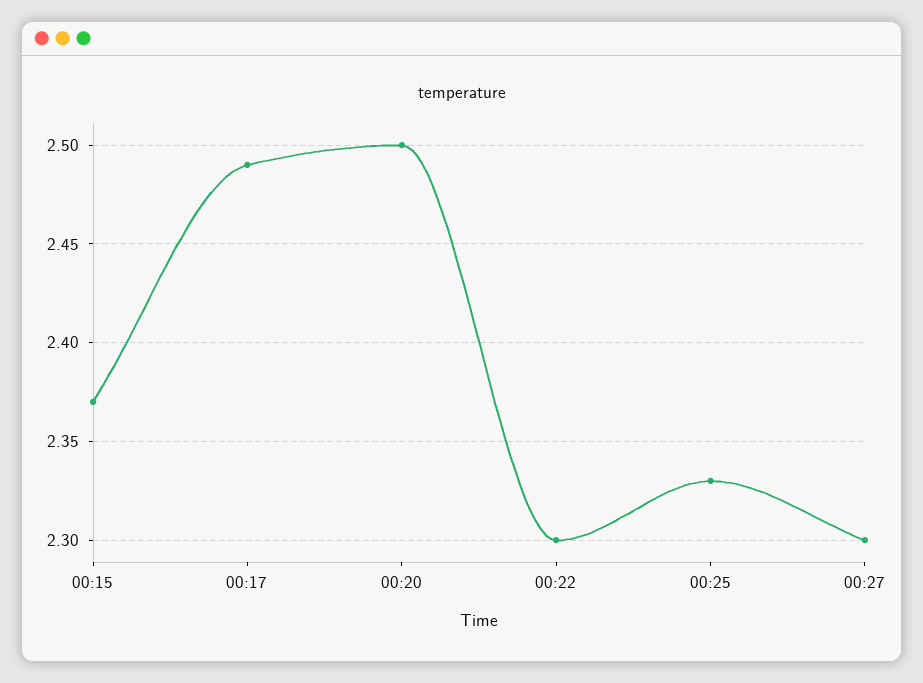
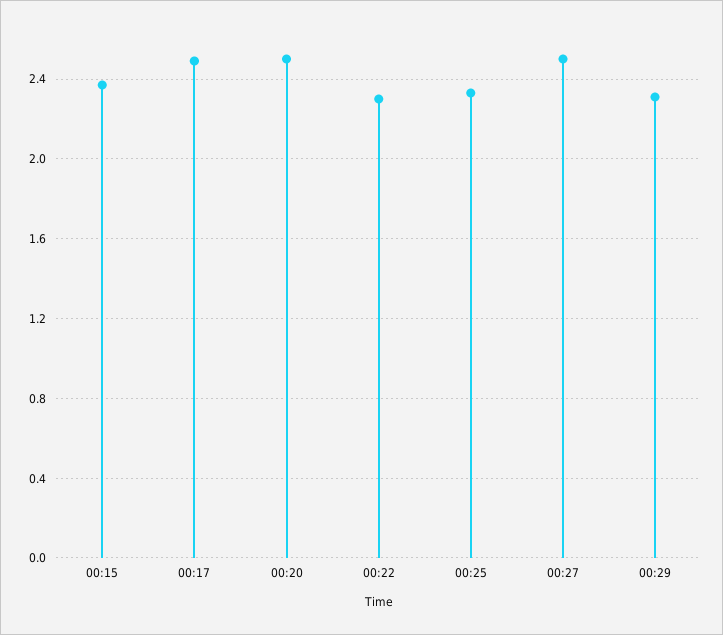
00:27: 2.3 -> 2.5
00:29: none -> 2.3

